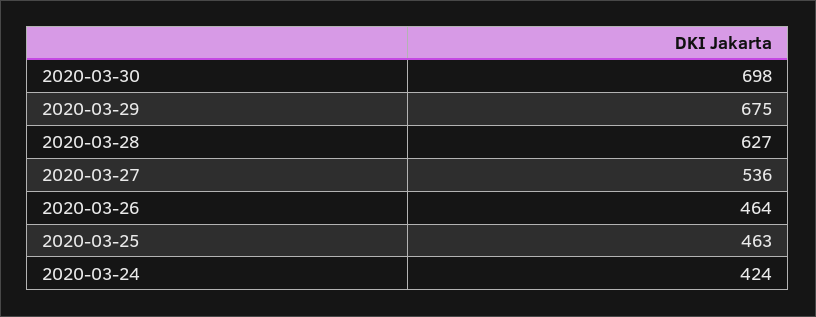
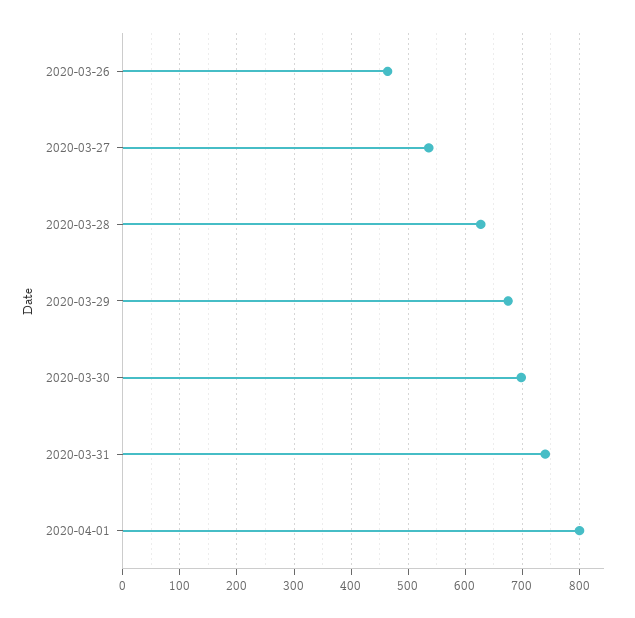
2020-03-25: 463 -> none
2020-03-24: 424 -> none
2020-03-31: none -> 740
2020-04-01: none -> 800

